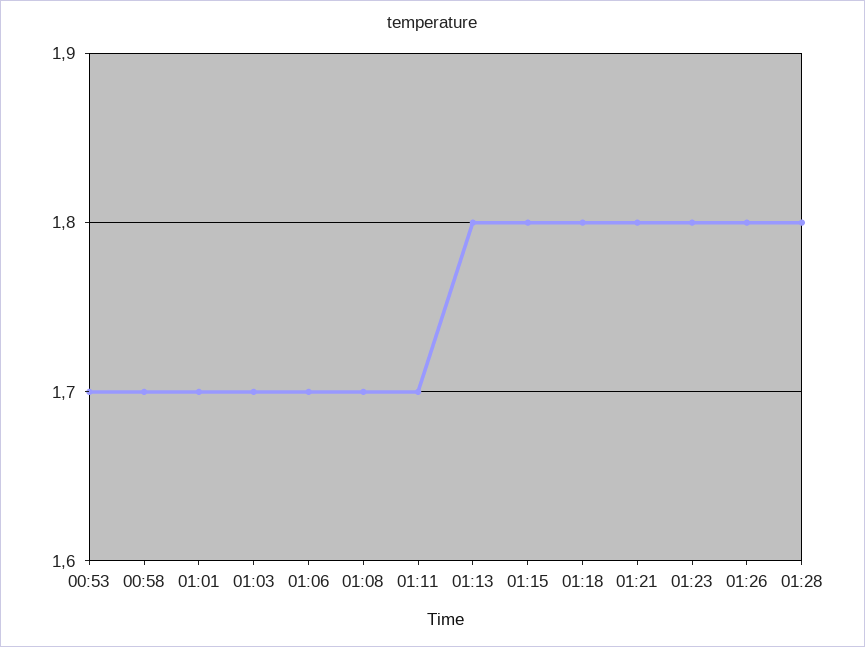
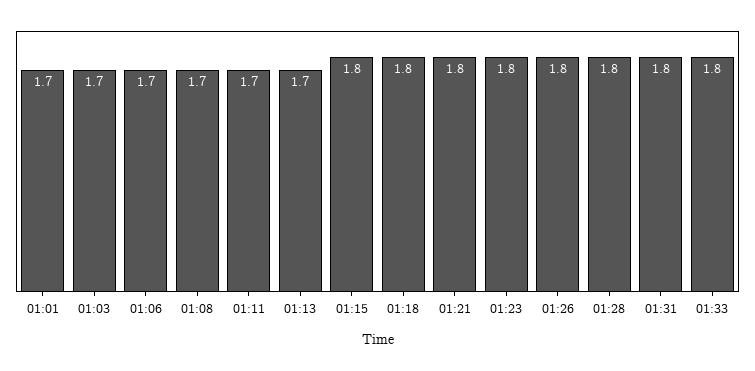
00:53: 1.7 -> none
00:58: 1.7 -> none
01:13: 1.8 -> 1.7
01:31: none -> 1.8
01:33: none -> 1.8

